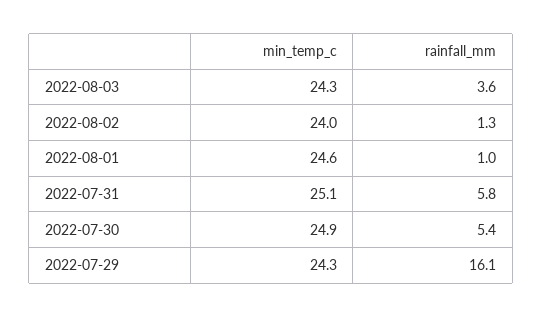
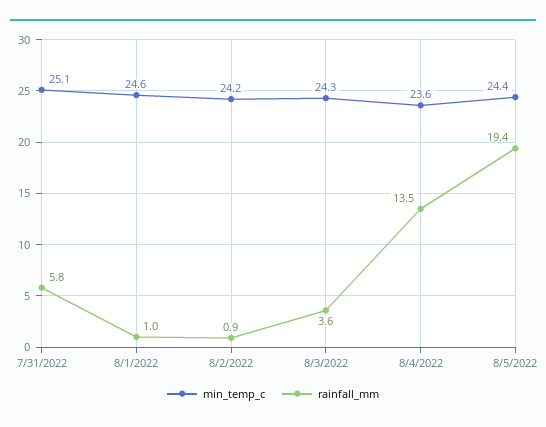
min_temp_c, 2022-08-02: 24 -> 24.2
rainfall_mm, 2022-08-02: 1.3 -> 0.9
min_temp_c, 2022-07-30: 24.9 -> none
rainfall_mm, 2022-07-30: 5.4 -> none
min_temp_c, 2022-07-29: 24.3 -> none
rainfall_mm, 2022-07-29: 16.1 -> none
min_temp_c, 8/4/2022: none -> 23.6
rainfall_mm, 8/4/2022: none -> 13.5
min_temp_c, 8/5/2022: none -> 24.4
rainfall_mm, 8/5/2022: none -> 19.4

